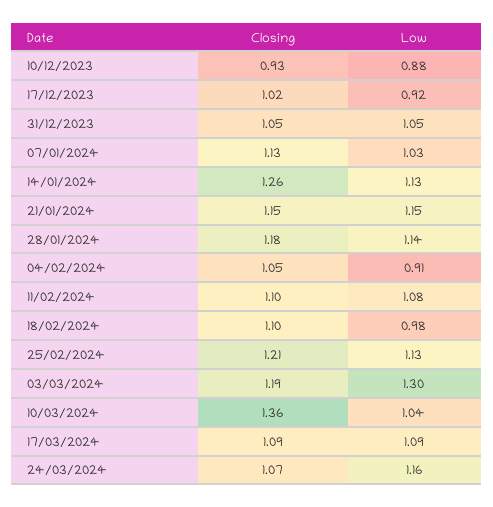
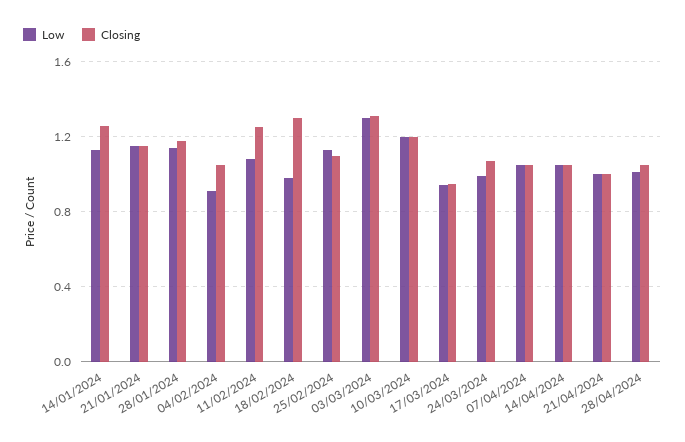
Closing, 10/12/2023: 0.93 -> none
Low, 10/12/2023: 0.88 -> none
Closing, 17/12/2023: 1.02 -> none
Low, 17/12/2023: 0.92 -> none
Closing, 31/12/2023: 1.05 -> none
Low, 31/12/2023: 1.05 -> none
Closing, 07/01/2024: 1.13 -> none
Low, 07/01/2024: 1.03 -> none
Closing, 11/02/2024: 1.1 -> 1.25
Closing, 18/02/2024: 1.1 -> 1.3
Closing, 25/02/2024: 1.21 -> 1.1
Closing, 03/03/2024: 1.19 -> 1.3
Closing, 10/03/2024: 1.36 -> 1.2
Low, 10/03/2024: 1.04 -> 1.2
Closing, 17/03/2024: 1.09 -> 0.95
Low, 17/03/2024: 1.09 -> 0.95
Low, 24/03/2024: 1.16 -> 1
Low, 07/04/2024: none -> 1.05
Closing, 07/04/2024: none -> 1.05
Low, 14/04/2024: none -> 1.05
Closing, 14/04/2024: none -> 1.05
Low, 21/04/2024: none -> 1
Closing, 21/04/2024: none -> 1
Low, 28/04/2024: none -> 1
Closing, 28/04/2024: none -> 1.05

